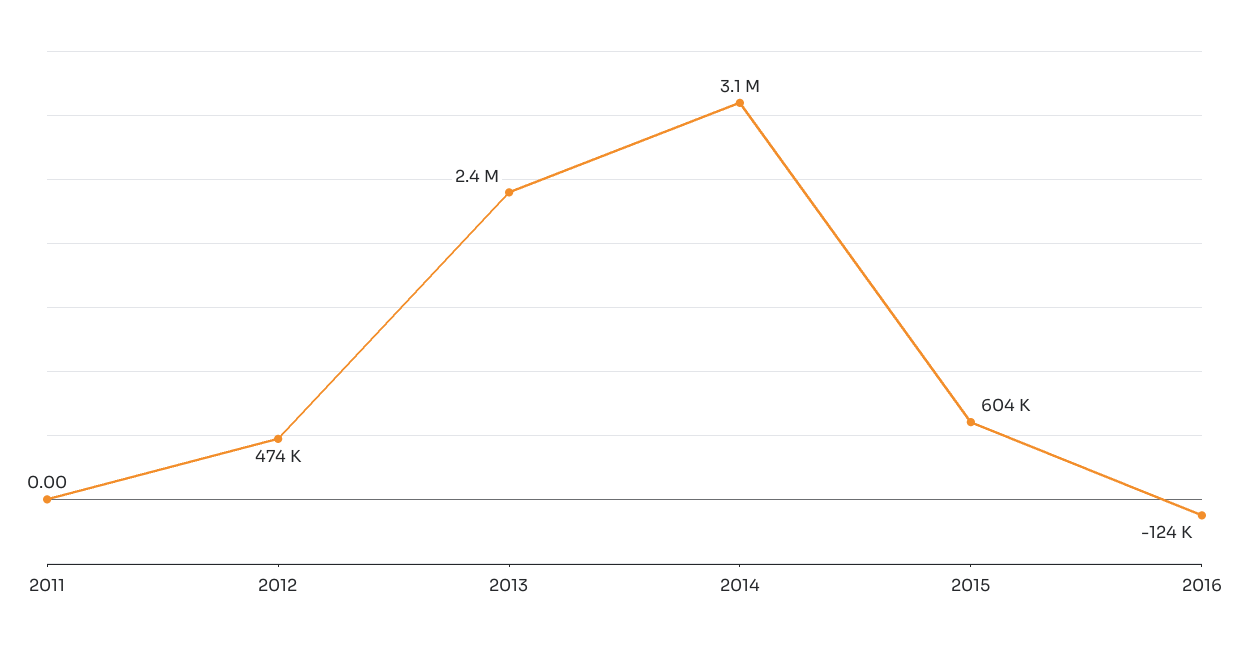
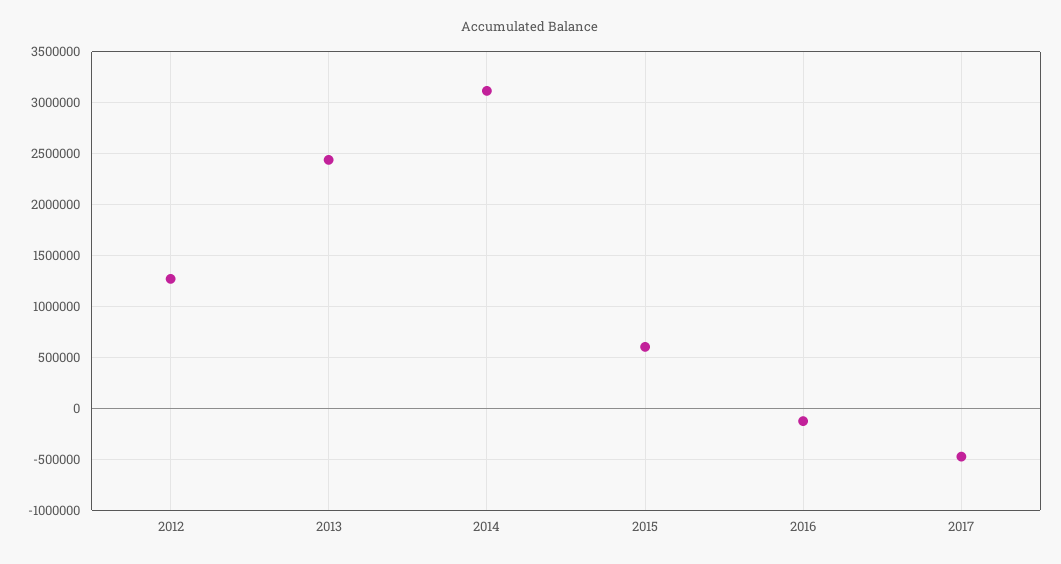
2011: 0 -> none
2012: 474000 -> 1300000
2017: none -> -500000

